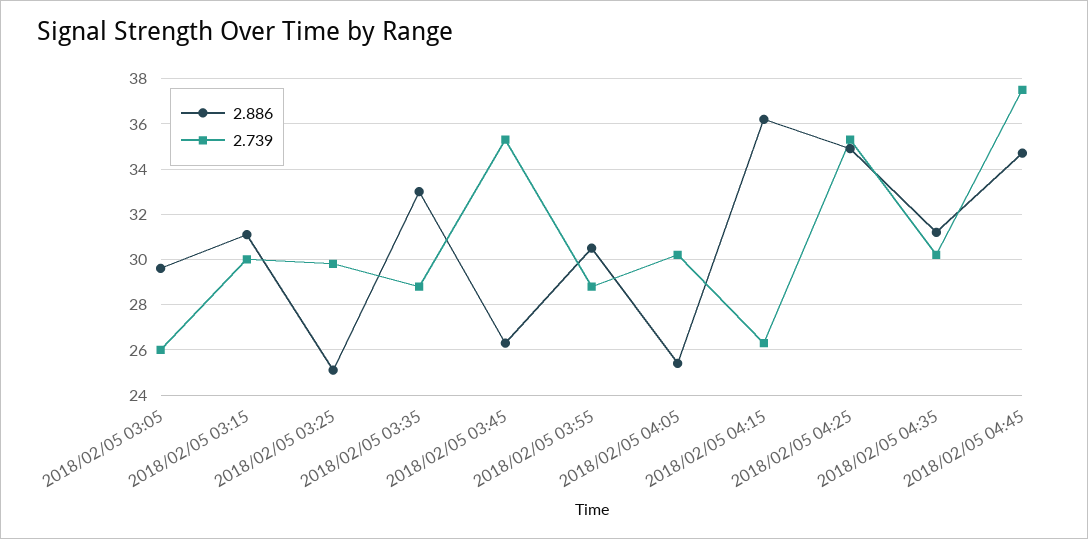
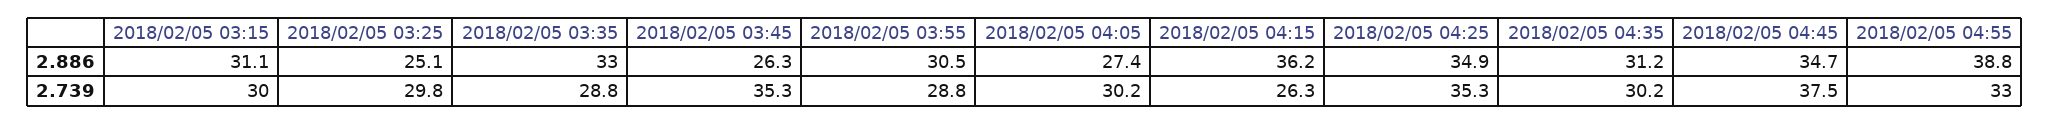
2.886, 2018/02/05 03:05: 29.5 -> none
2.739, 2018/02/05 03:05: 26 -> none
2.886, 2018/02/05 04:05: 25.5 -> 27.4
2.886, 2018/02/05 04:55: none -> 38.8
2.739, 2018/02/05 04:55: none -> 33

